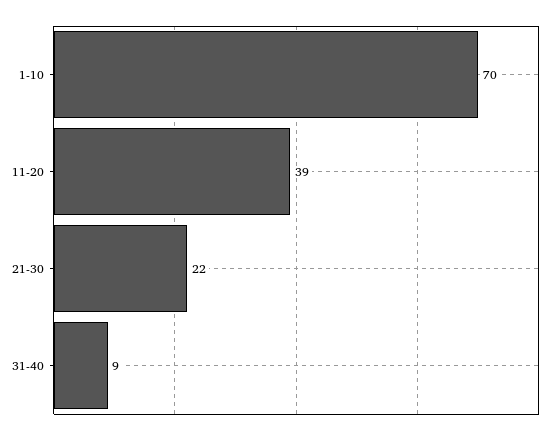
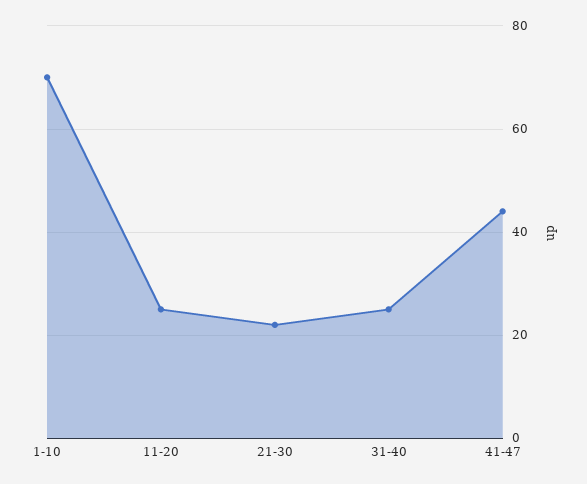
11-20: 39 -> 25
31-40: 9 -> 25
41-47: none -> 45

